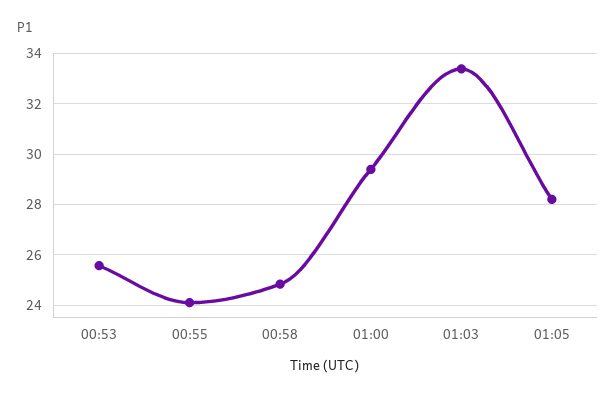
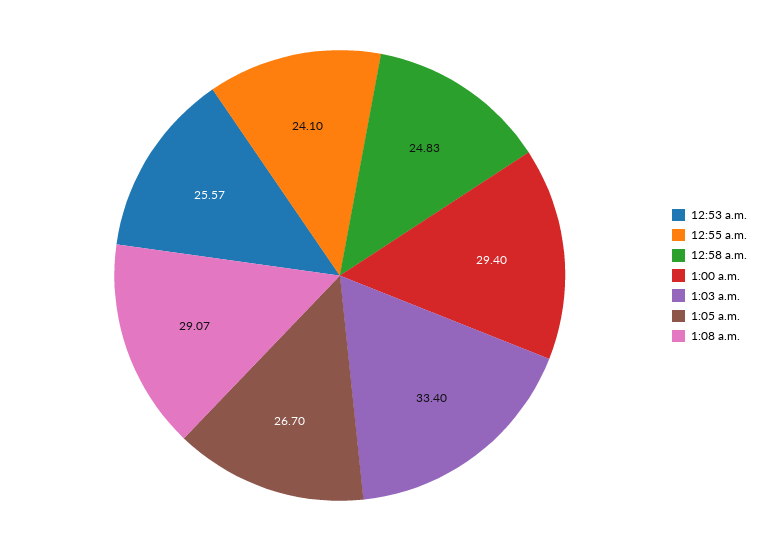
01:05: 28.25 -> 26.7
1:08 a.m.: none -> 29.07

